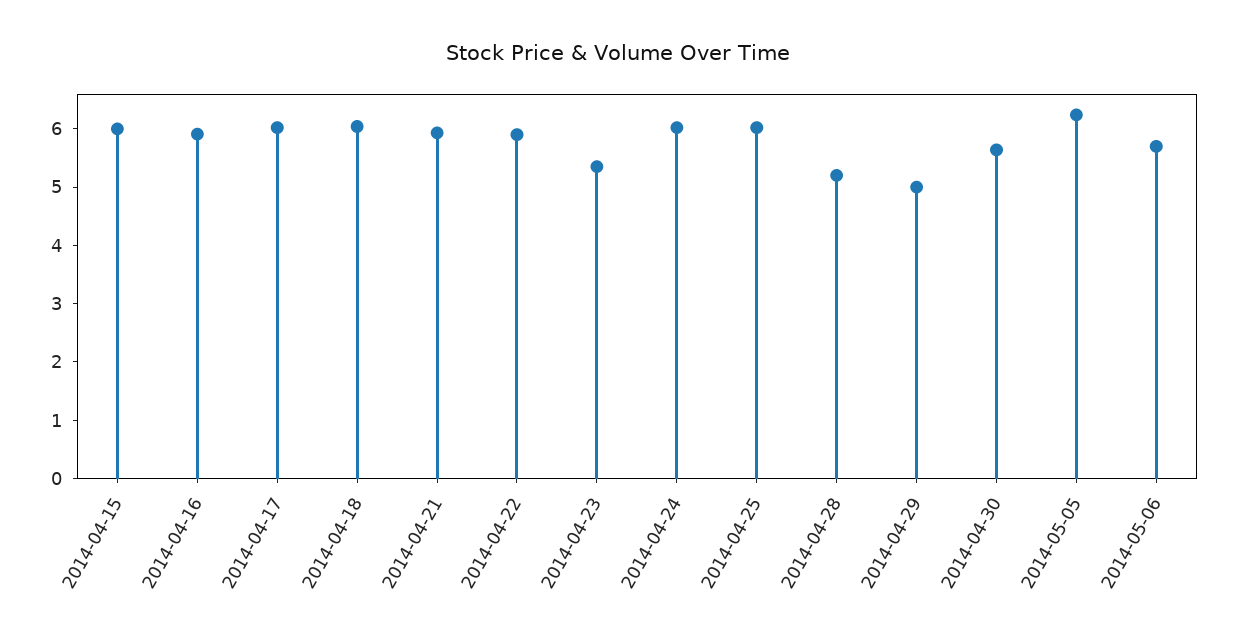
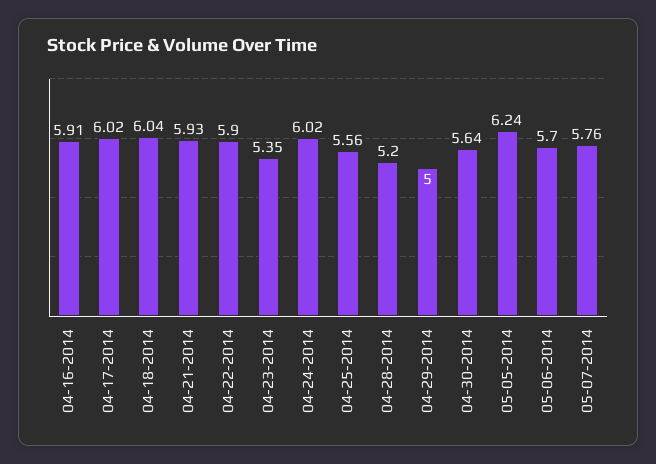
2014-04-15: 6 -> none
2014-04-25: 6 -> 5.56
05-07-2014: none -> 5.76

